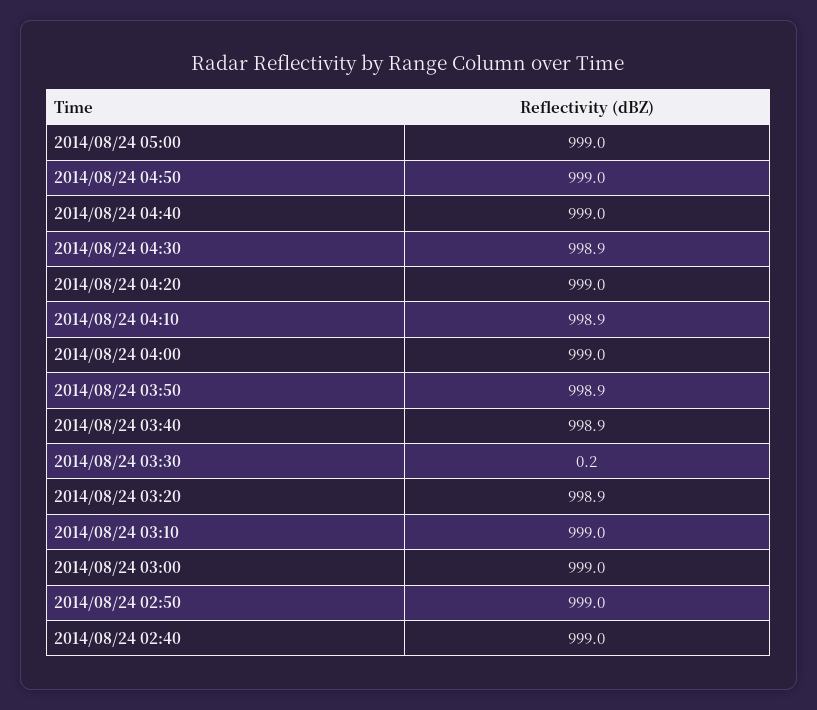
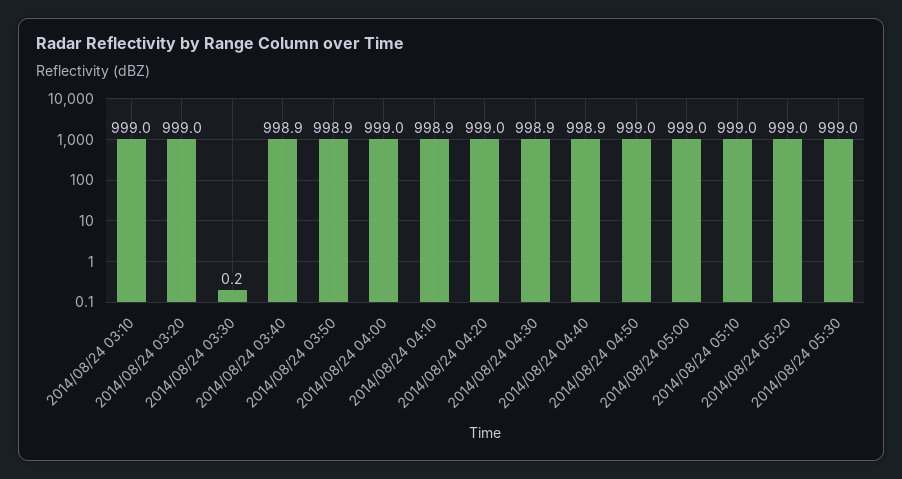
2014/08/24 04:40: 999 -> 998.9
2014/08/24 03:20: 998.9 -> 999
2014/08/24 03:00: 999 -> none
2014/08/24 02:50: 999 -> none
2014/08/24 02:40: 999 -> none
2014/08/24 05:10: none -> 999
2014/08/24 05:20: none -> 999
2014/08/24 05:30: none -> 999

